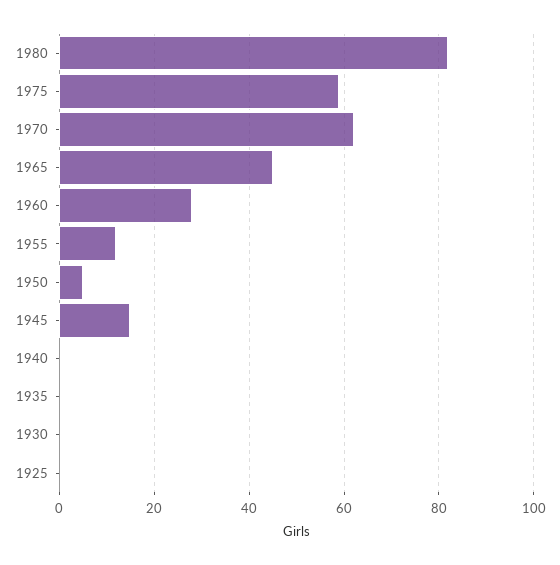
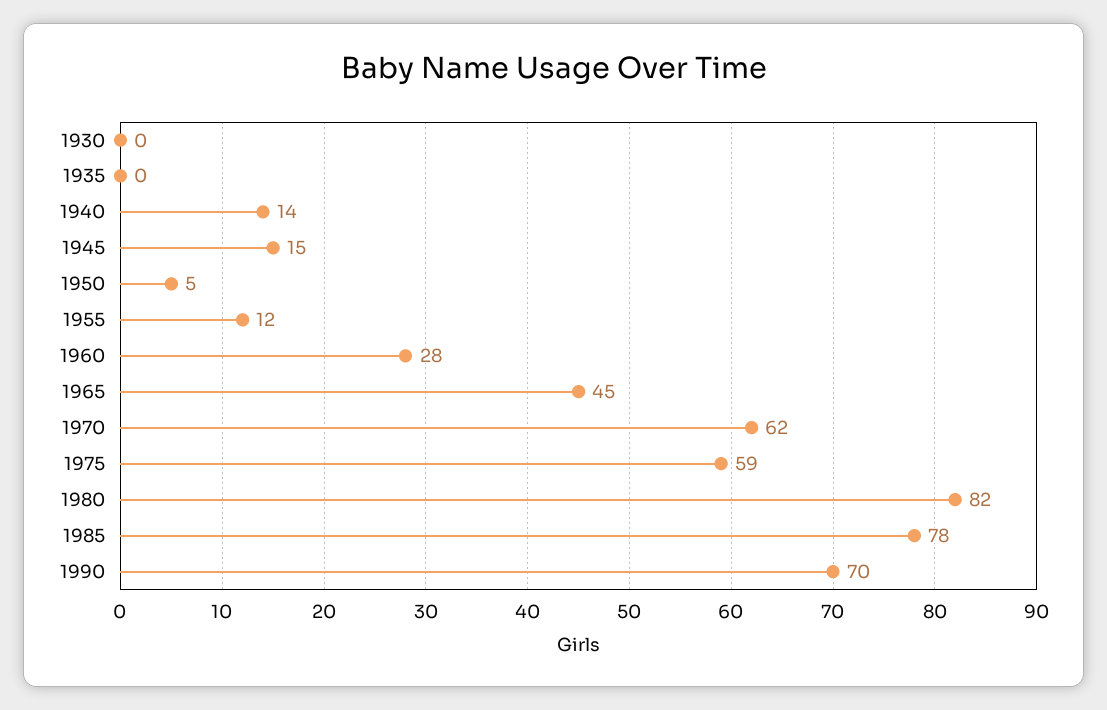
1940: 0 -> 14
1925: 0 -> none
1985: none -> 78
1990: none -> 70

